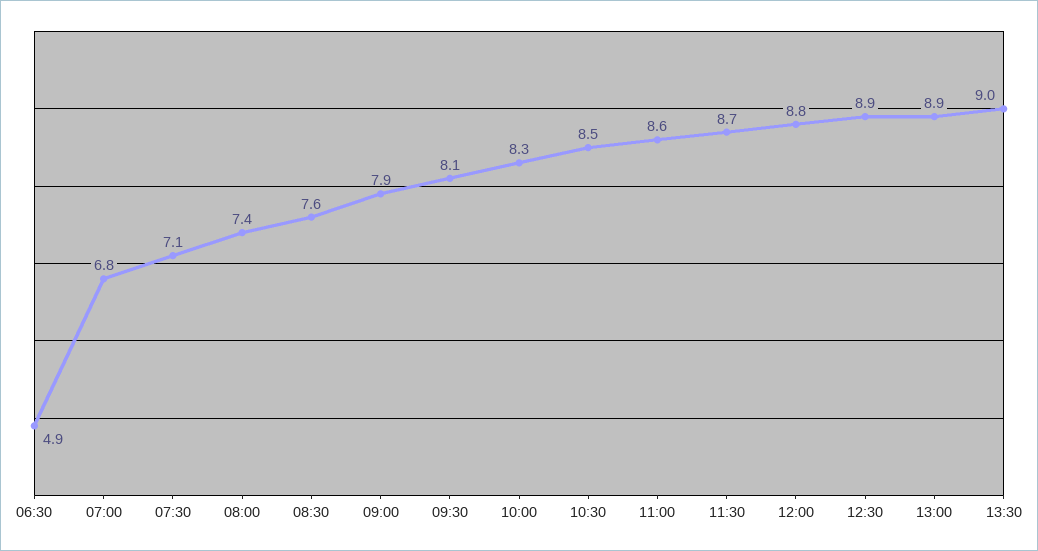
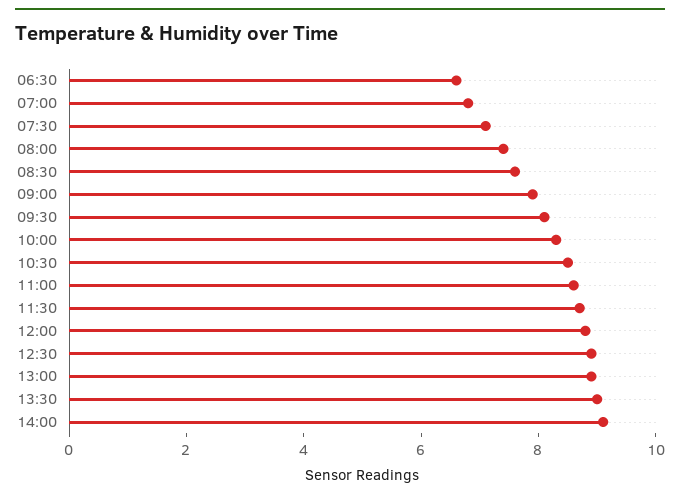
06:30: 4.9 -> 6.5
14:00: none -> 9

